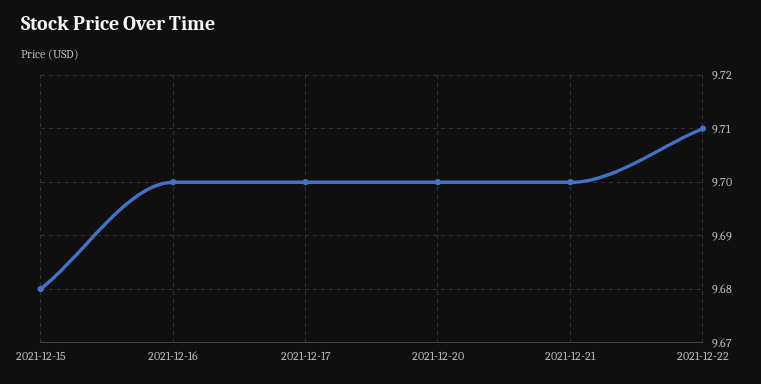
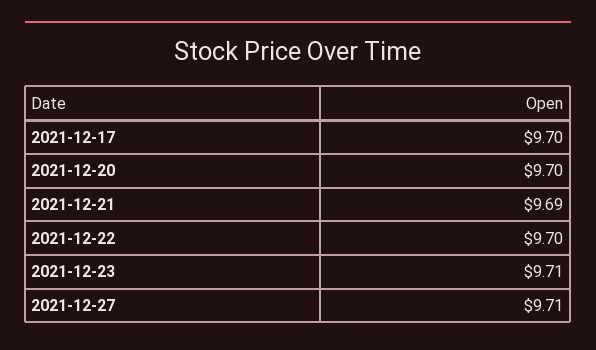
2021-12-15: 9.68 -> none
2021-12-16: 9.7 -> none
2021-12-21: 9.7 -> 9.69
2021-12-22: 9.71 -> 9.7
2021-12-23: none -> 9.71
2021-12-27: none -> 9.71

